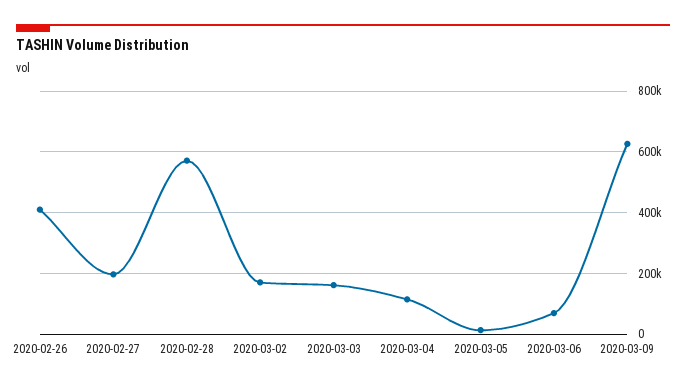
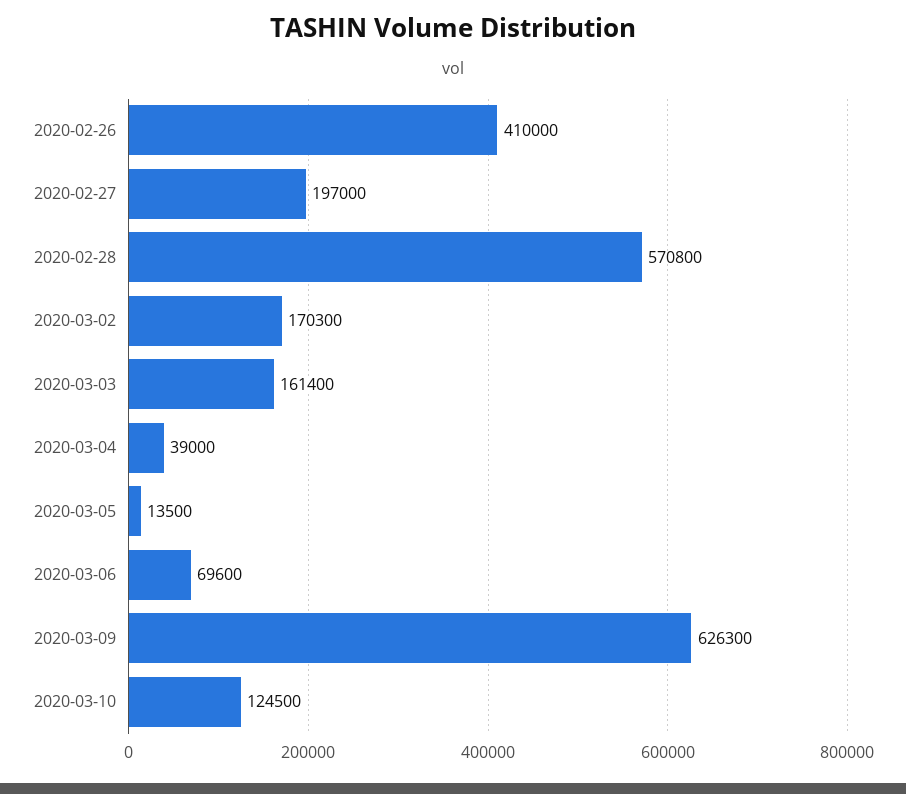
2020-03-04: 120000 -> 39000
2020-03-10: none -> 124500

